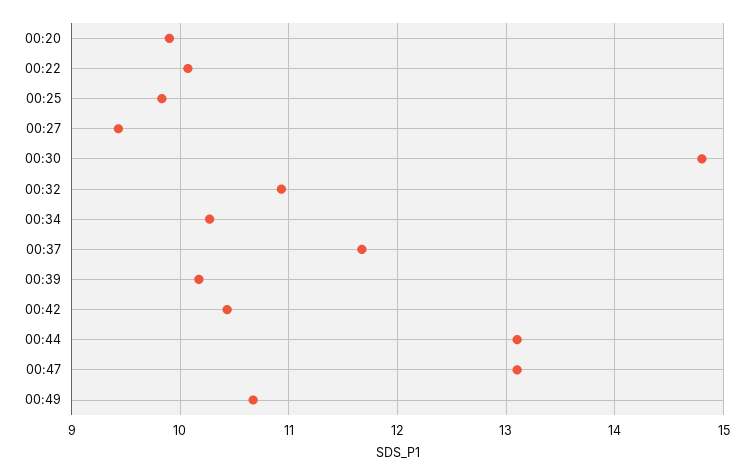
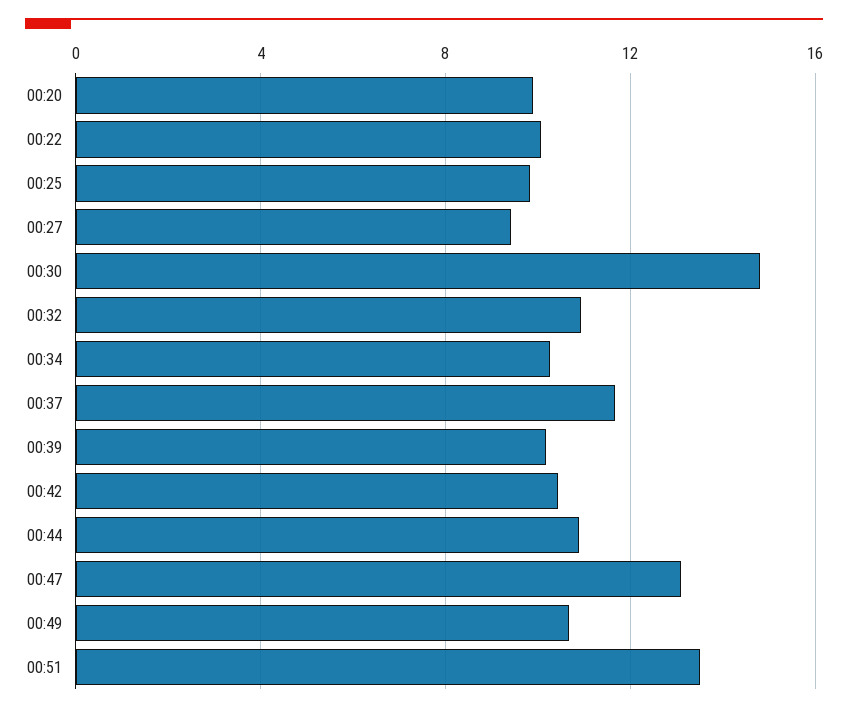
00:44: 13.1 -> 11
00:51: none -> 13.5

